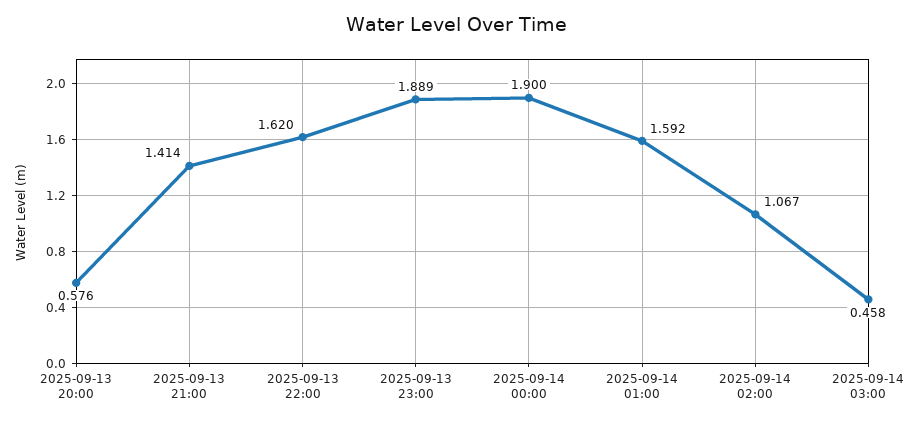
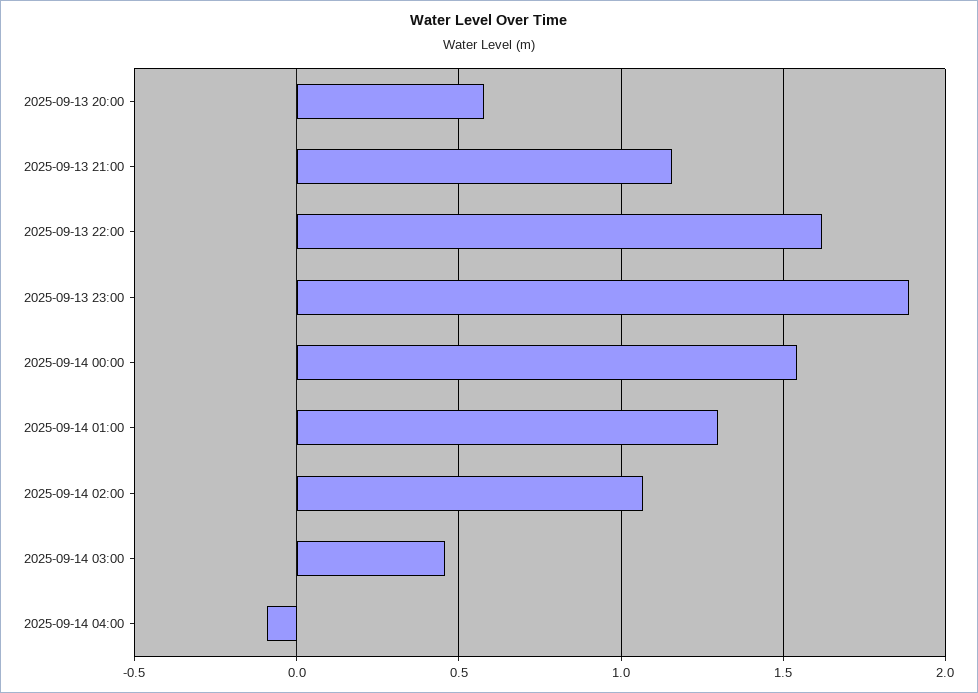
2025-09-13 21:00: 1.414 -> 1.15
2025-09-14 00:00: 1.9 -> 1.55
2025-09-14 01:00: 1.592 -> 1.3
2025-09-14 04:00: none -> -0.1

